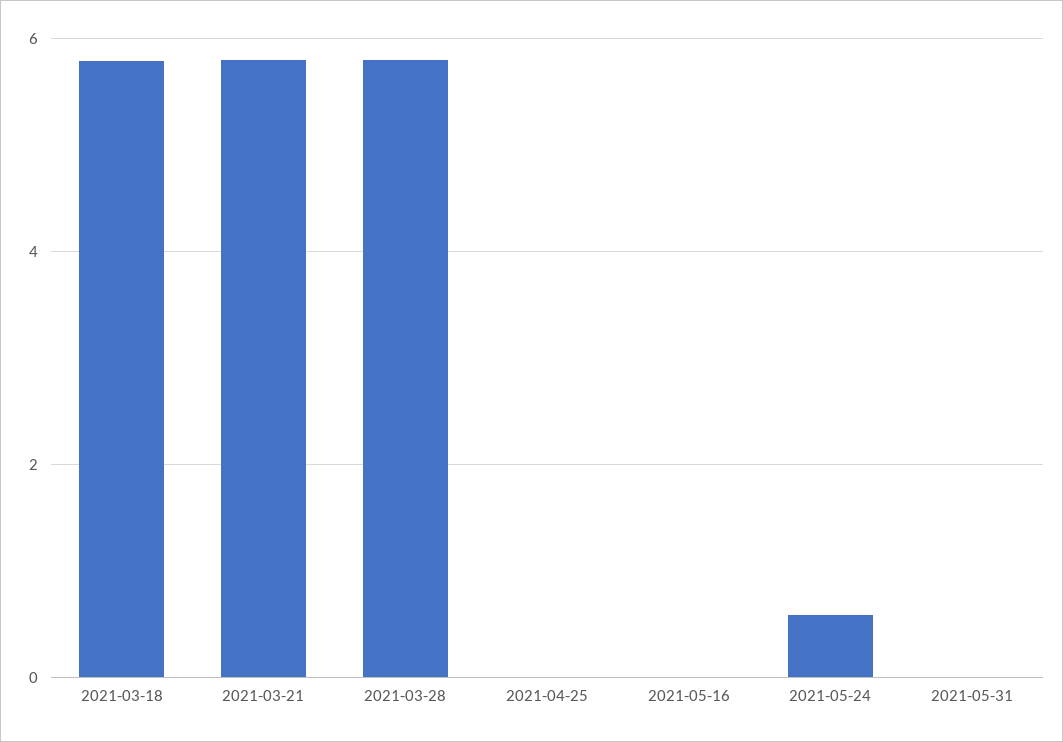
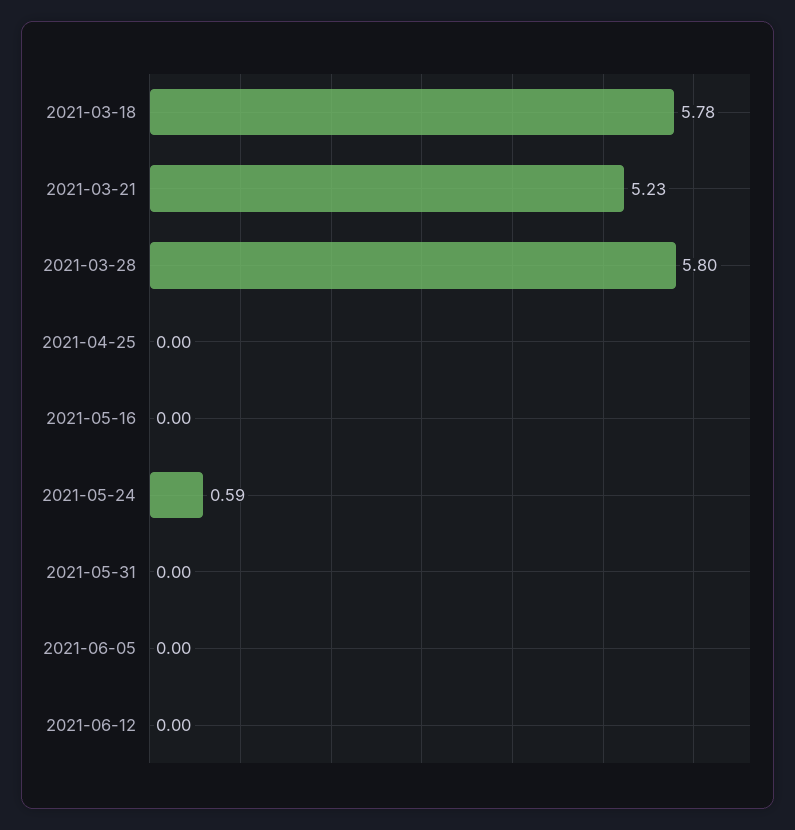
2021-03-21: 5.8 -> 5.23
2021-06-05: none -> 0
2021-06-12: none -> 0

